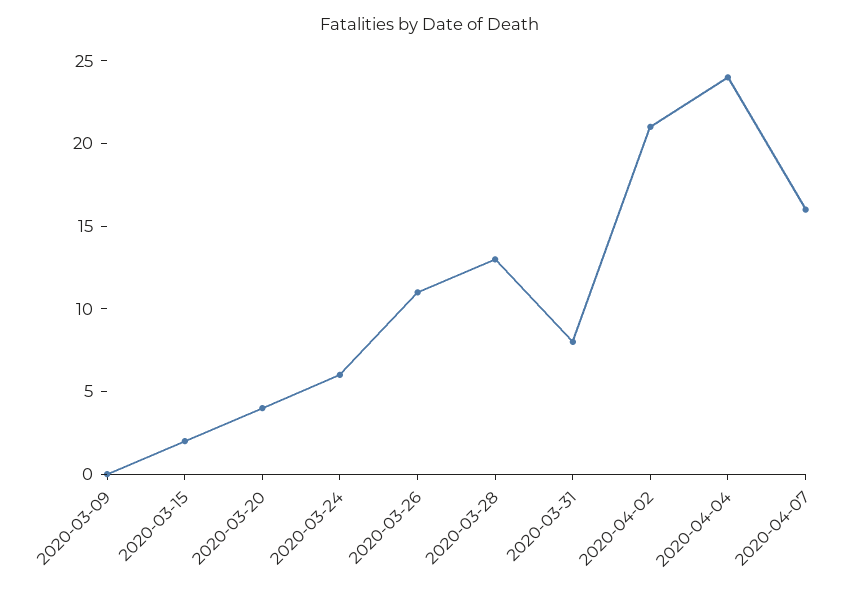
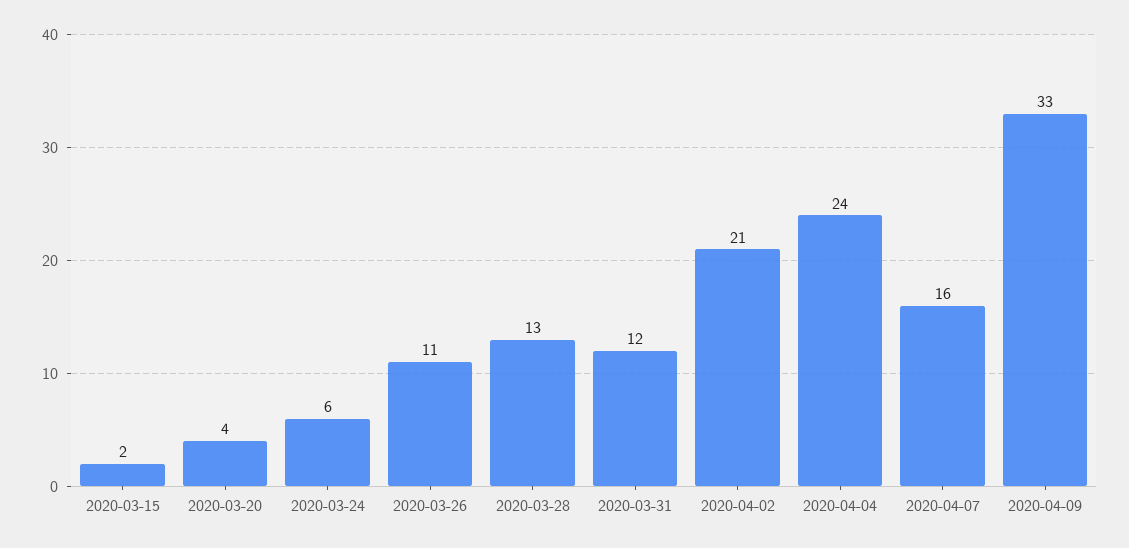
2020-03-09: 0 -> none
2020-03-31: 8 -> 12
2020-04-09: none -> 33

